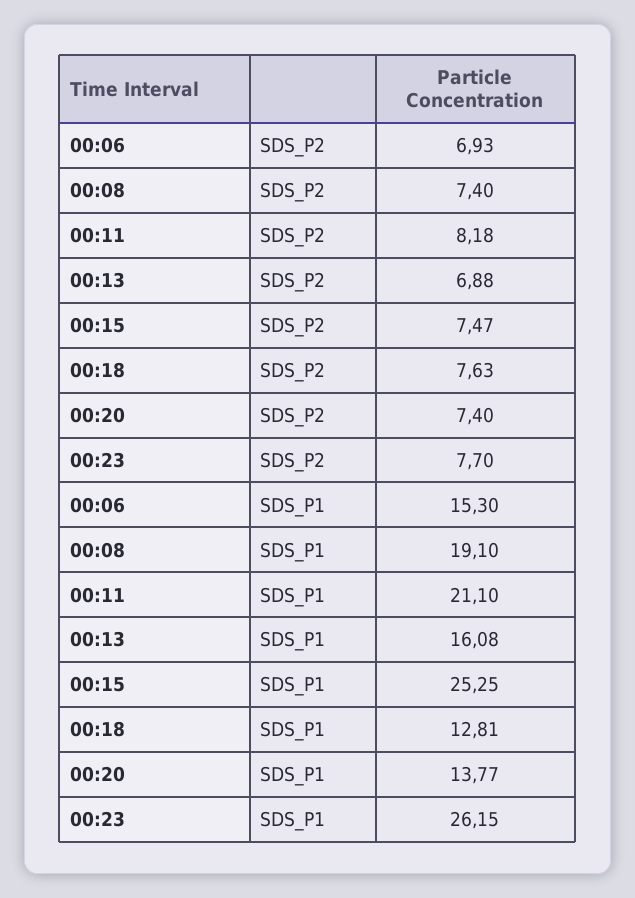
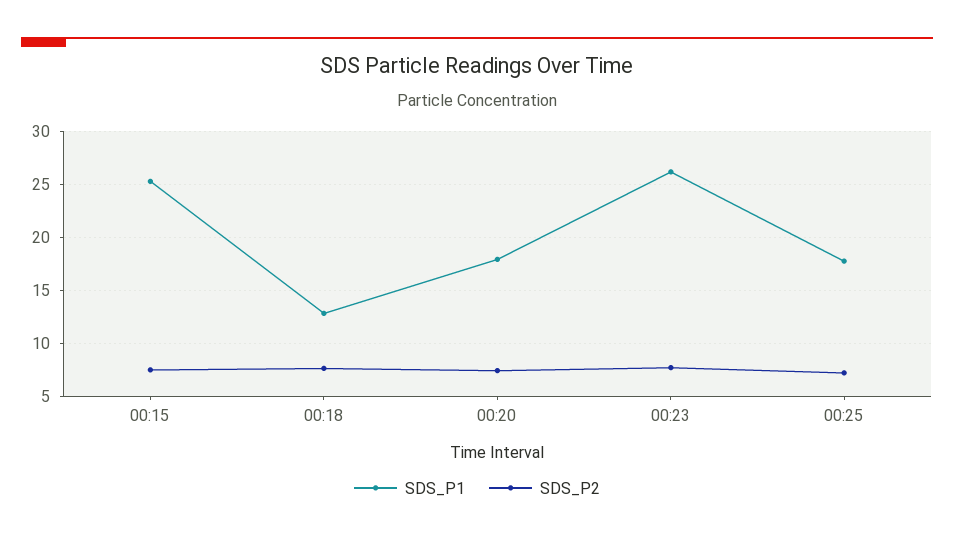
SDS_P2, 00:06: 6.93 -> none
SDS_P2, 00:08: 7.4 -> none
SDS_P2, 00:11: 8.18 -> none
SDS_P2, 00:13: 6.88 -> none
SDS_P1, 00:06: 15.3 -> none
SDS_P1, 00:08: 19.1 -> none
SDS_P1, 00:11: 21.1 -> none
SDS_P1, 00:13: 16.08 -> none
SDS_P1, 00:20: 13.77 -> 18
SDS_P1, 00:25: none -> 18
SDS_P2, 00:25: none -> 7

